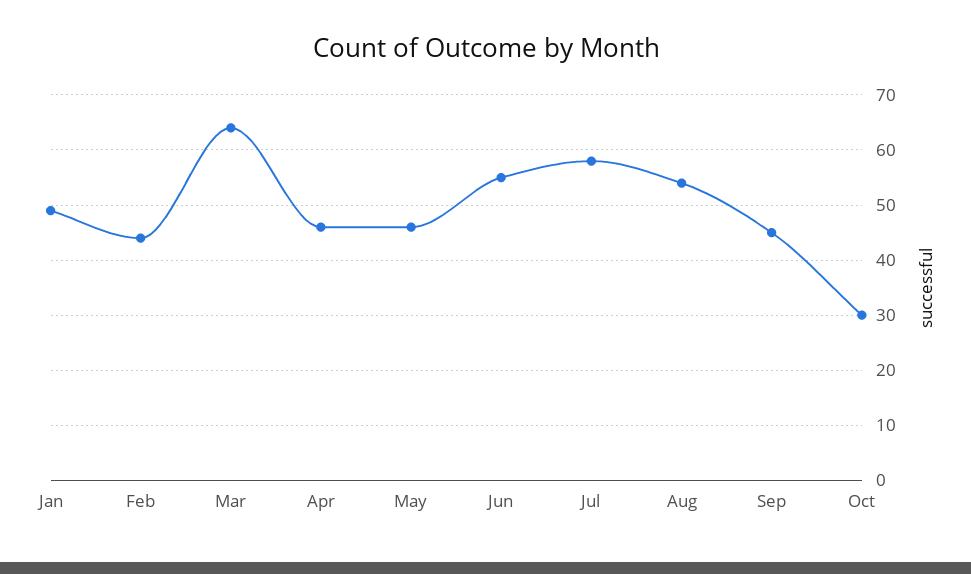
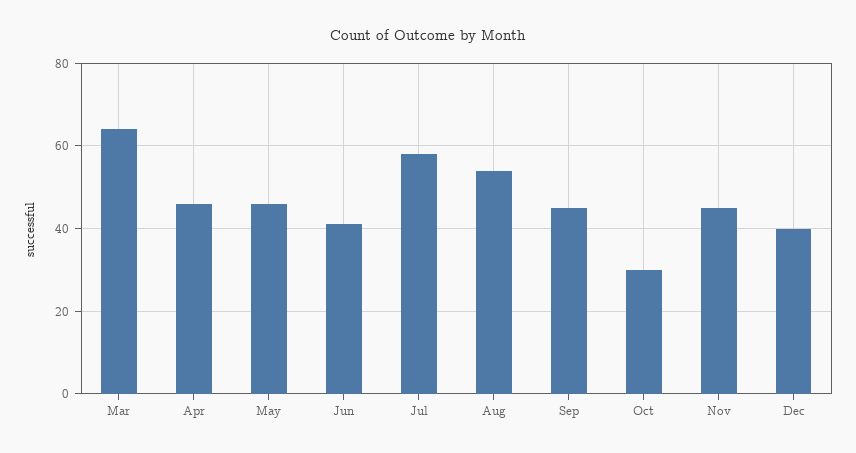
Jan: 50 -> none
Feb: 45 -> none
Jun: 55 -> 40
Nov: none -> 45
Dec: none -> 40

